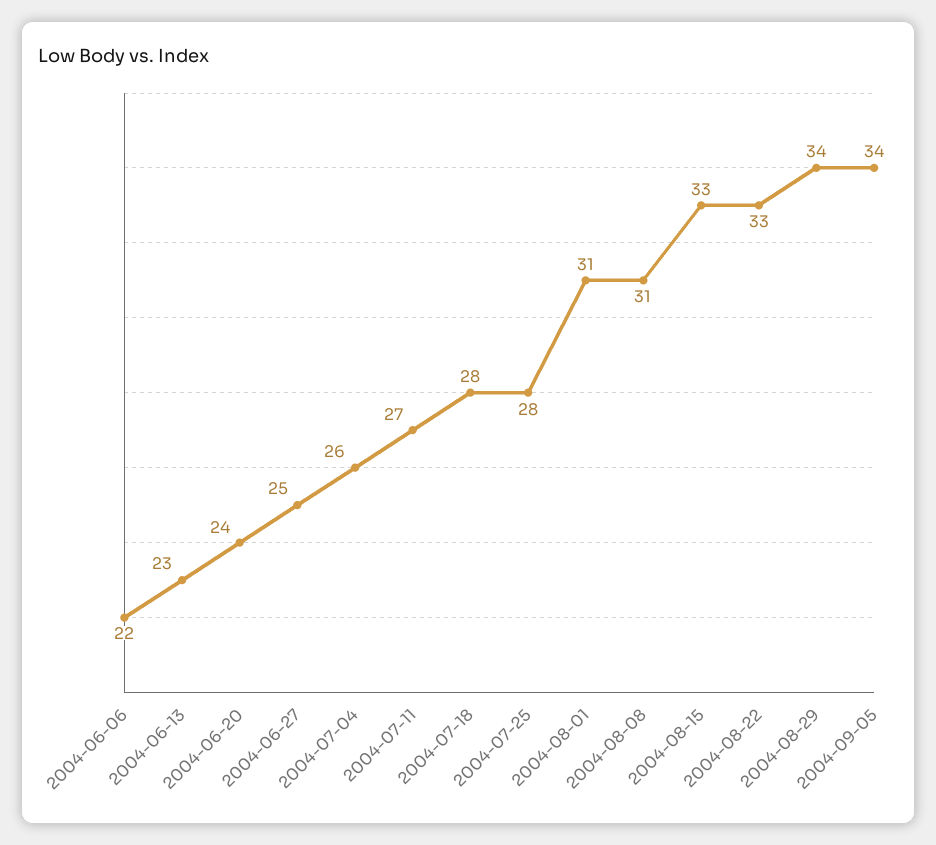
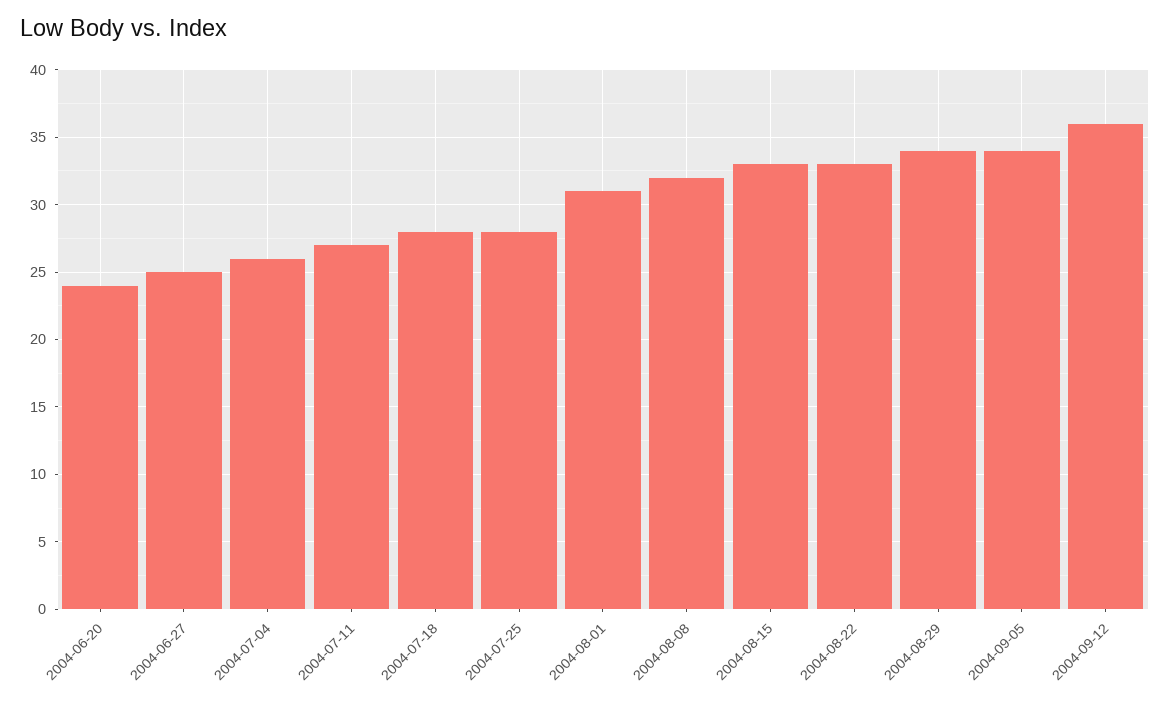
2004-06-06: 22 -> none
2004-06-13: 23 -> none
2004-08-08: 31 -> 32
2004-09-12: none -> 36

